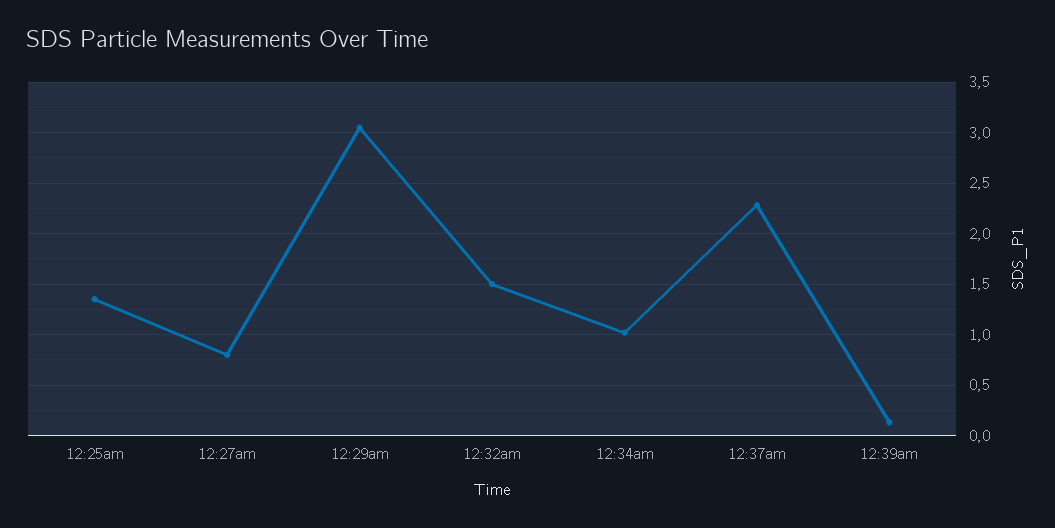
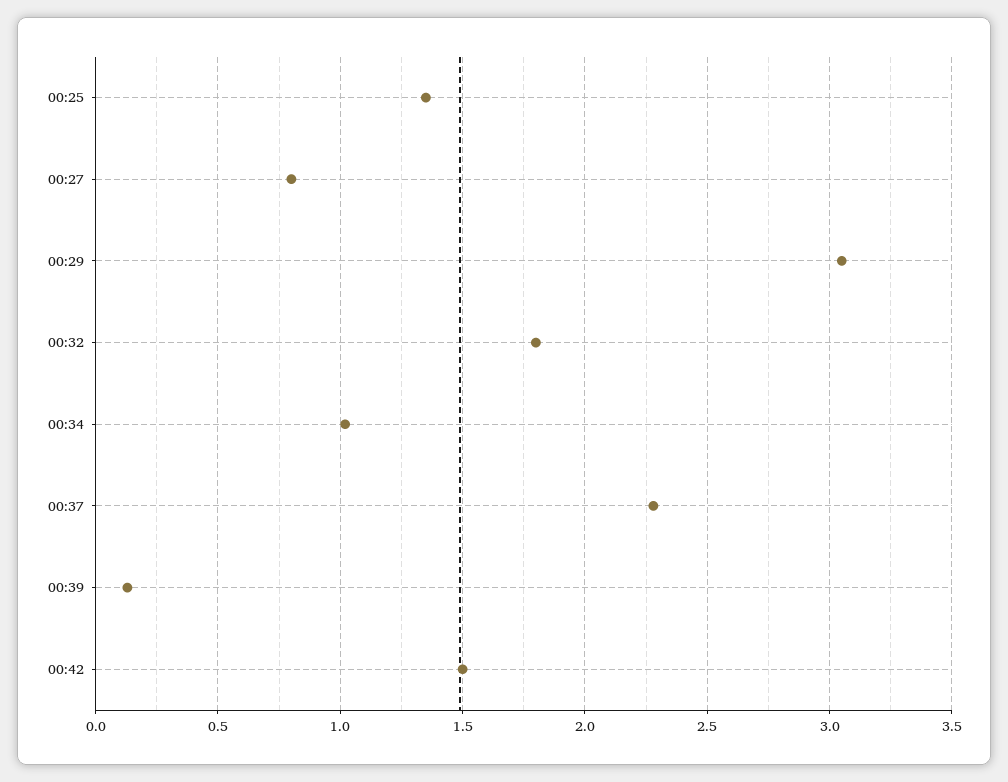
12:32am: 1.5 -> 1.8
00:42: none -> 1.5

